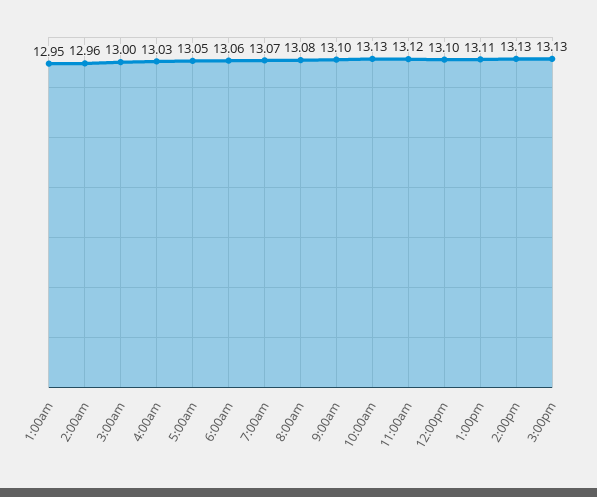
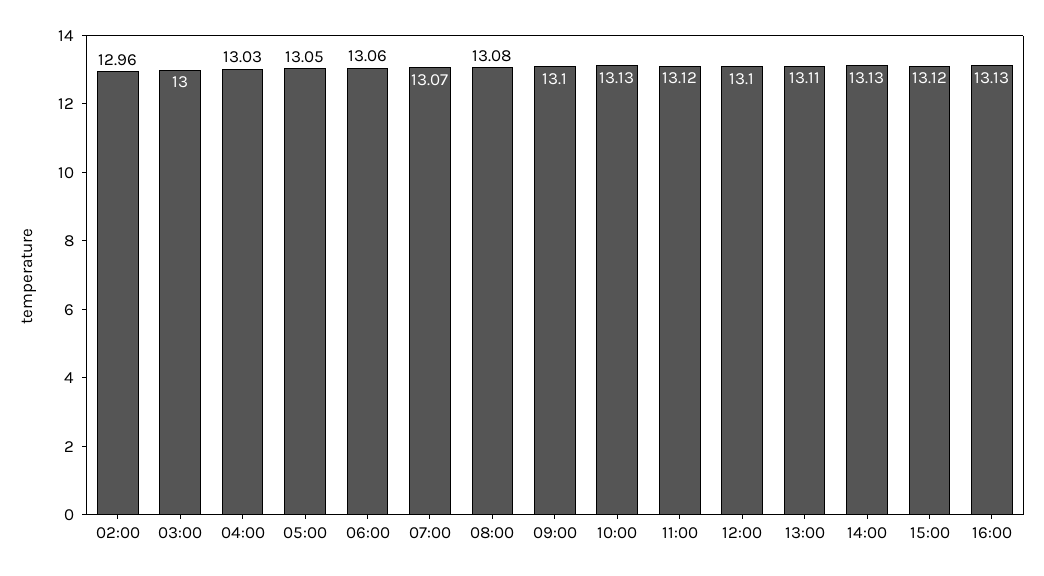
1:00am: 12.95 -> none
3:00pm: 13.13 -> 13.12
16:00: none -> 13.13

